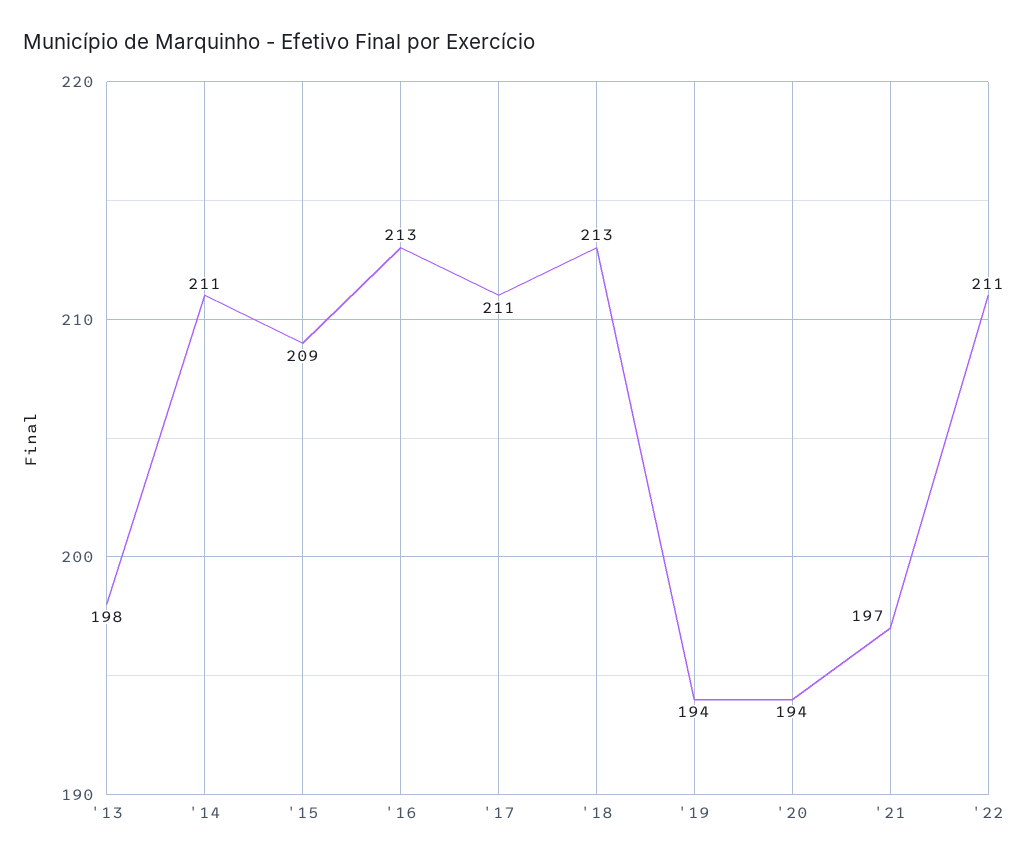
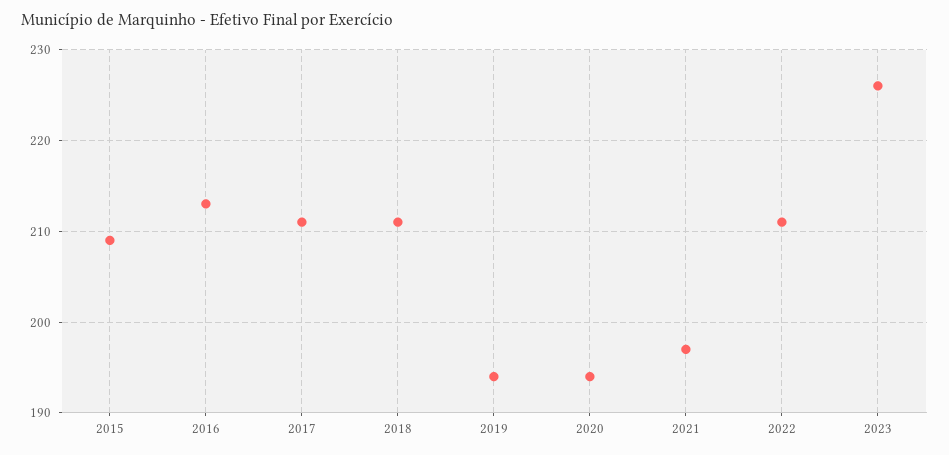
'13: 198 -> none
'14: 211 -> none
'18: 213 -> 211
2023: none -> 226

